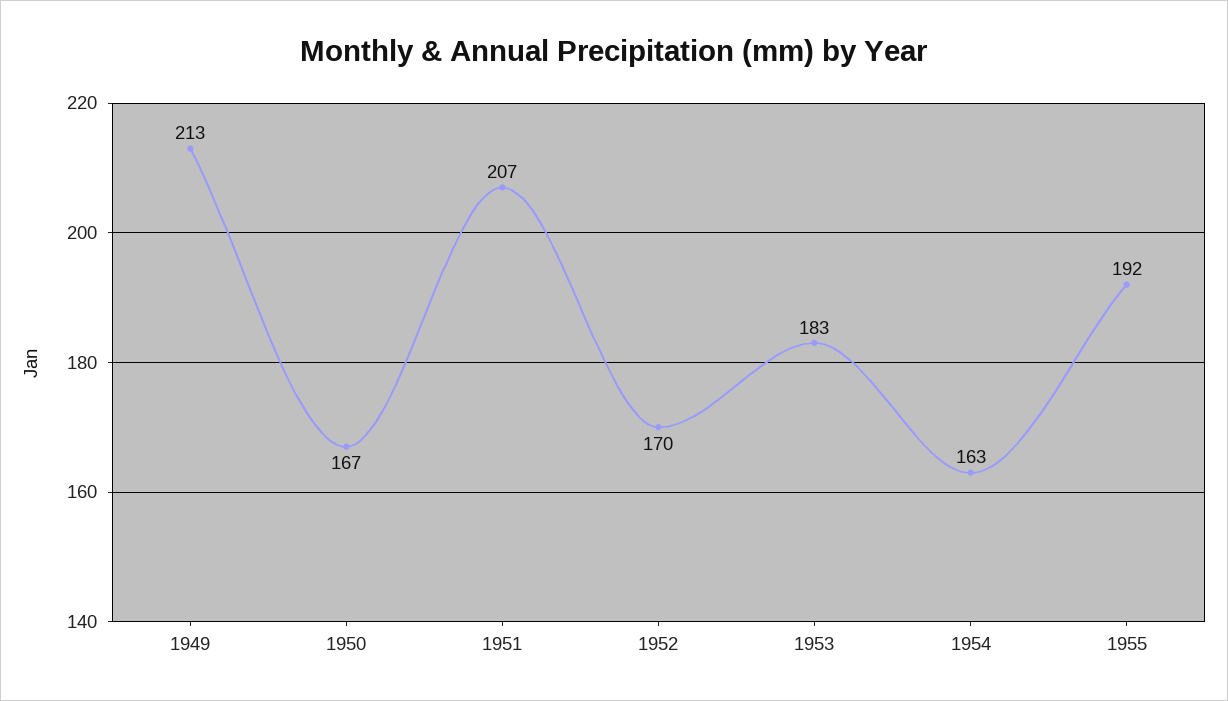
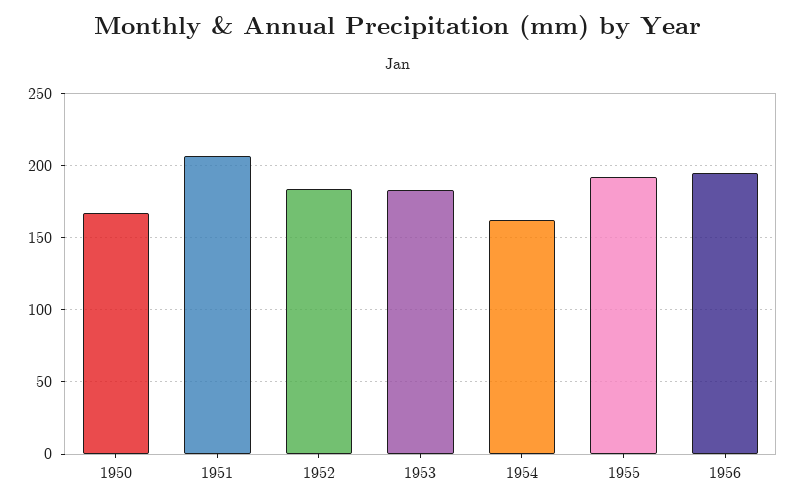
1949: 213 -> none
1952: 170 -> 185
1956: none -> 195

